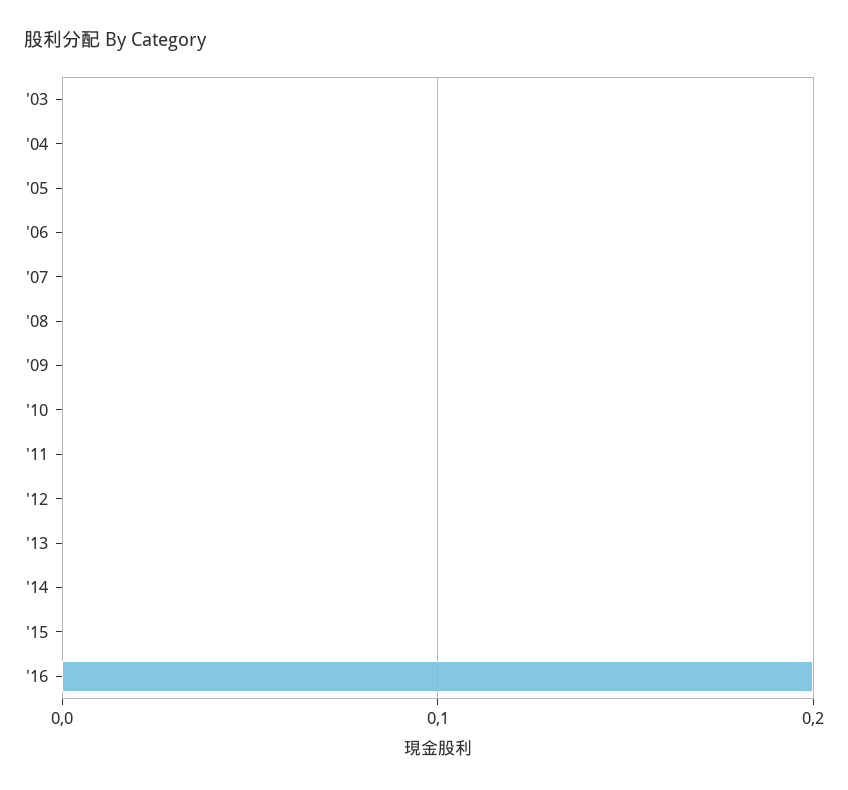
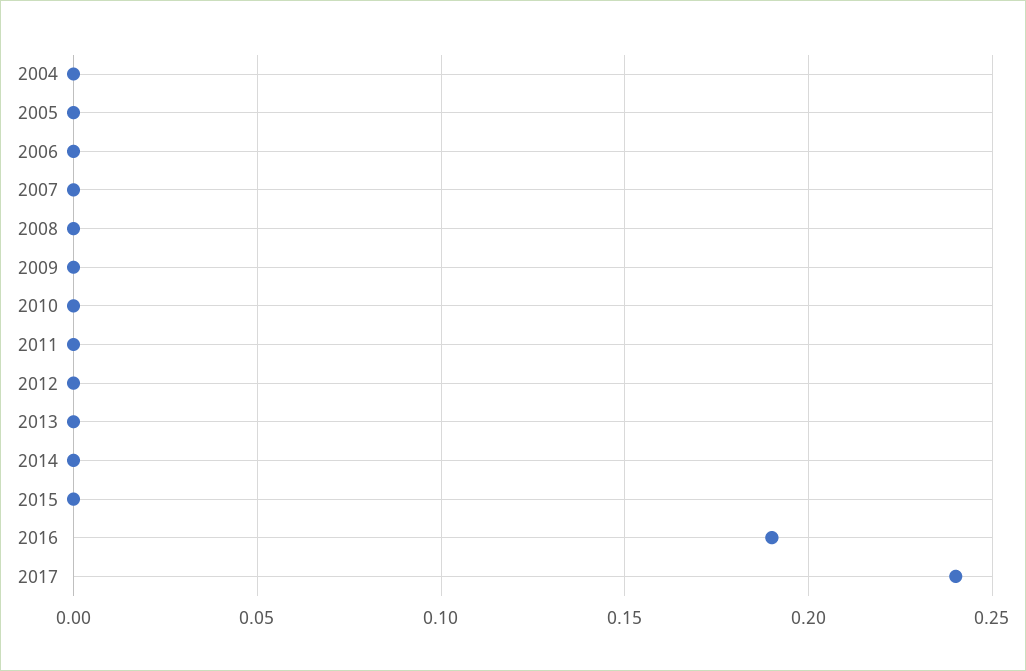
'03: 0 -> none
'16: 0.2 -> 0.19
2017: none -> 0.24

